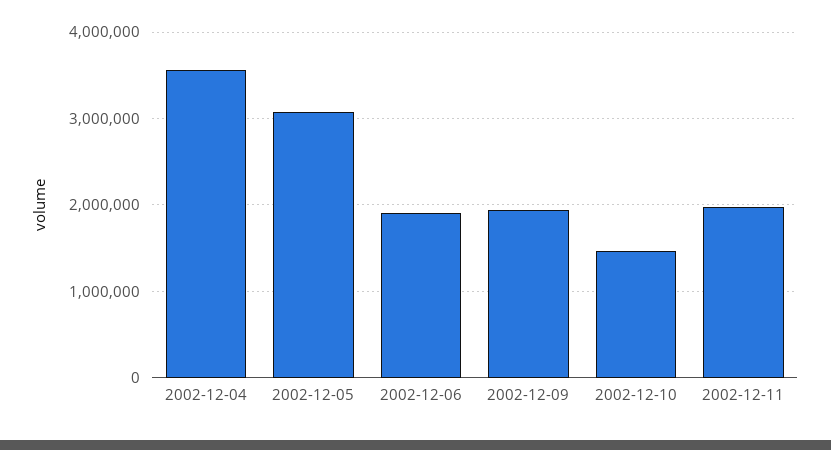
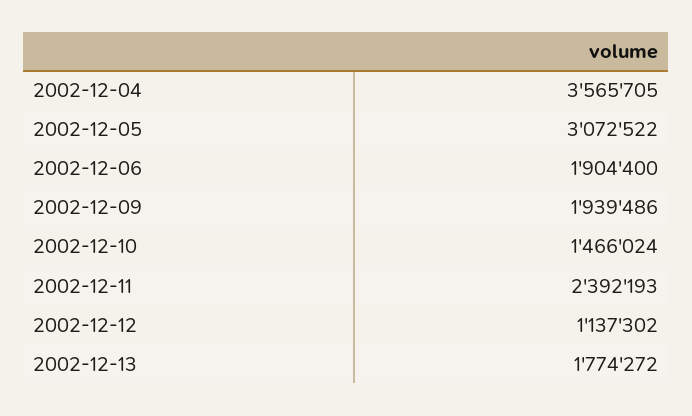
2002-12-11: 2000000 -> 2392193
2002-12-12: none -> 1137302
2002-12-13: none -> 1774272

